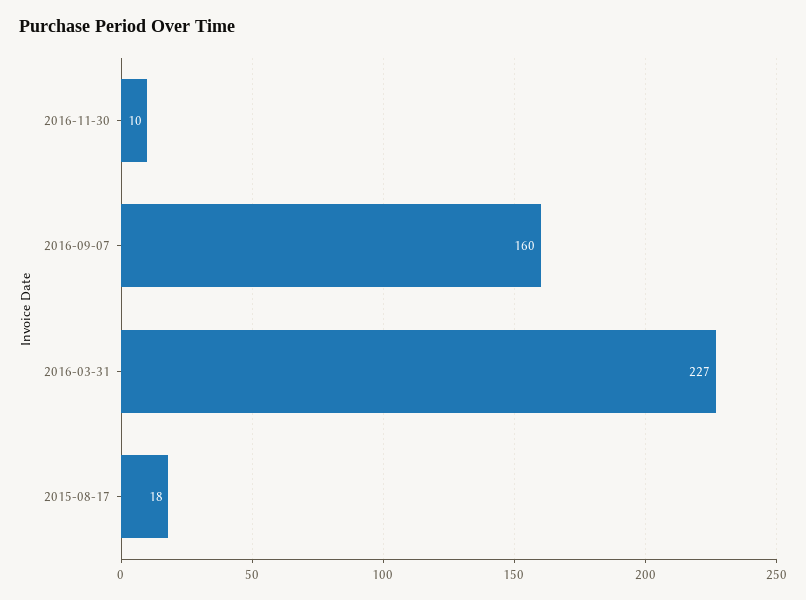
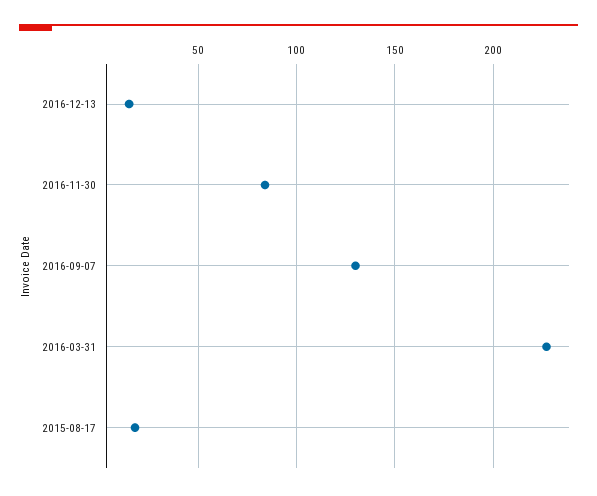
2016-11-30: 10 -> 85
2016-09-07: 160 -> 130
2016-12-13: none -> 15

